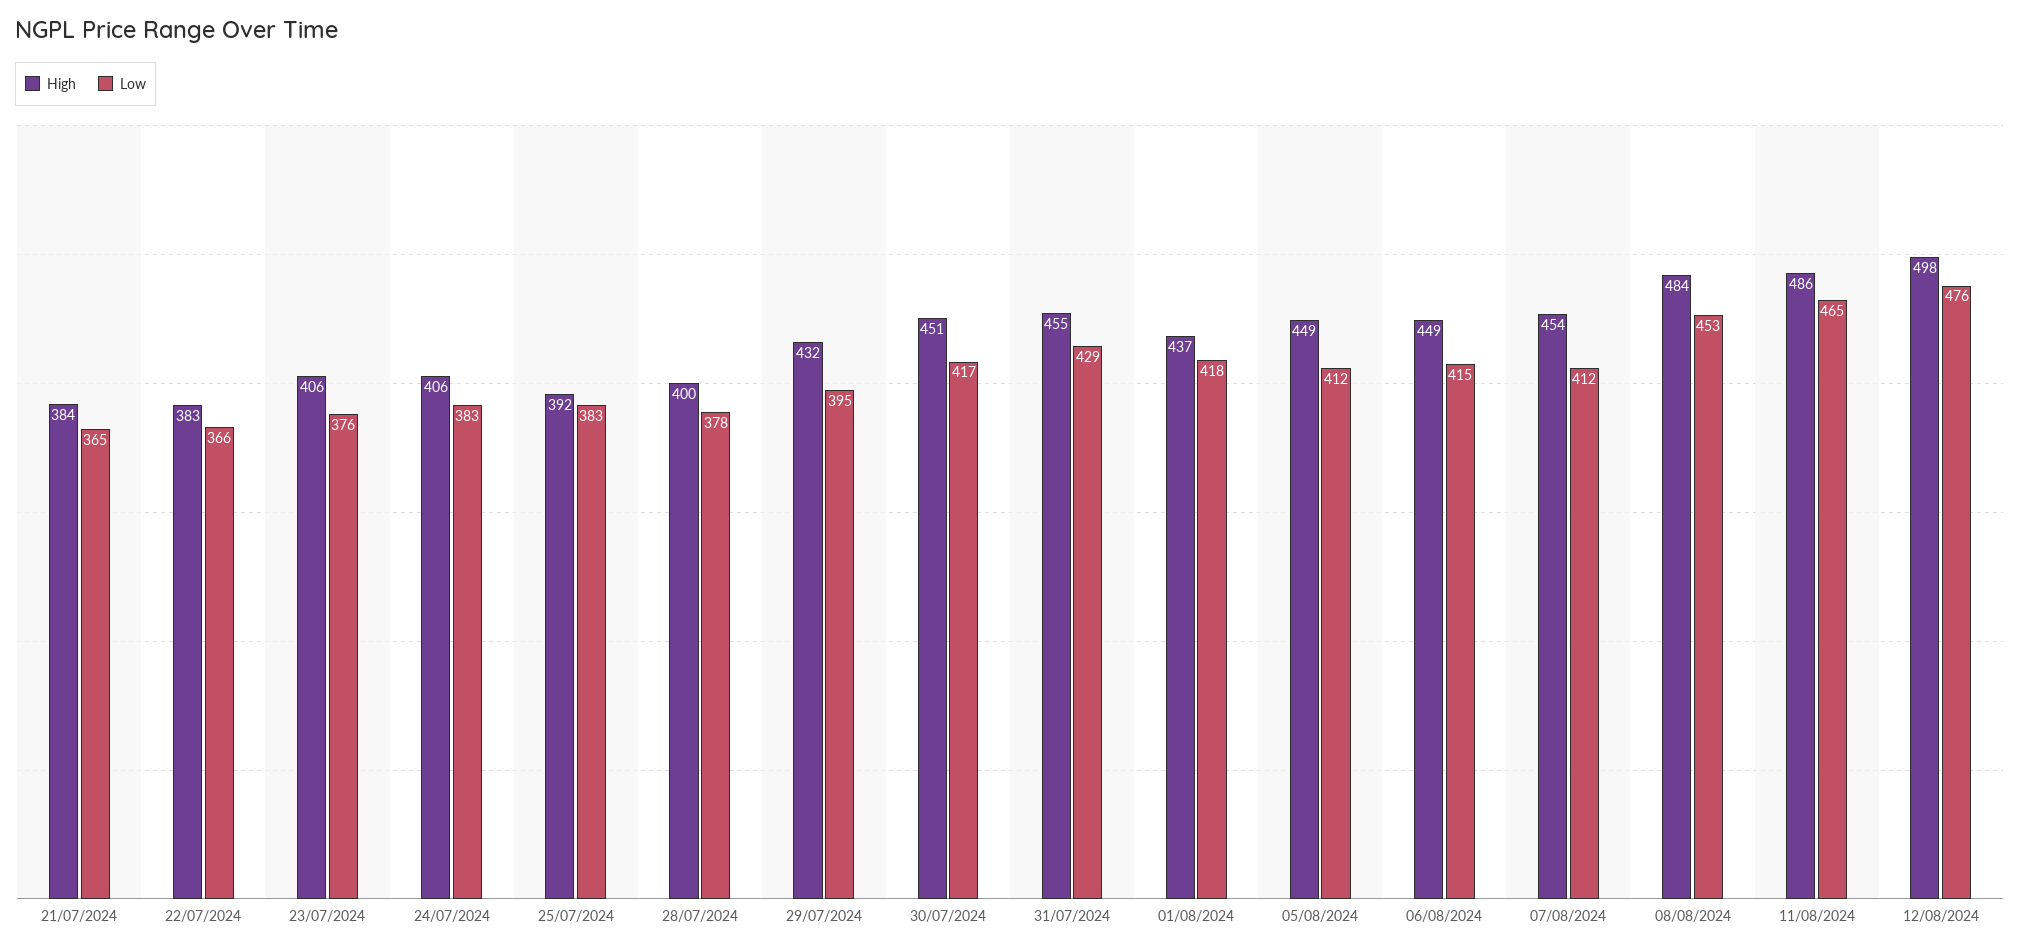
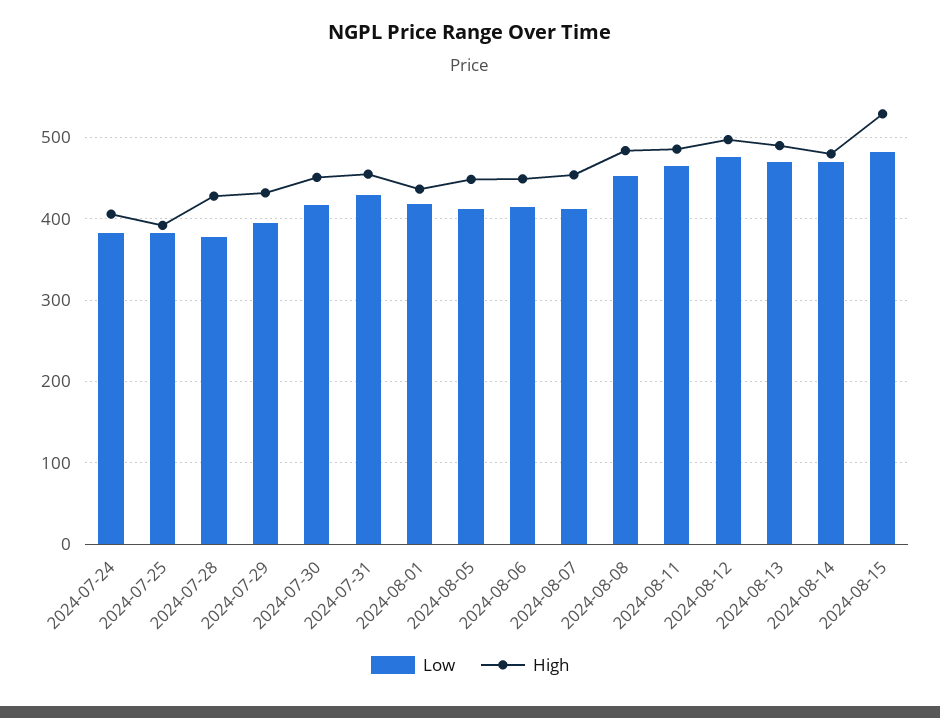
High, 21/07/2024: 384 -> none
Low, 21/07/2024: 365 -> none
High, 22/07/2024: 383 -> none
Low, 22/07/2024: 366 -> none
High, 23/07/2024: 406 -> none
Low, 23/07/2024: 376 -> none
High, 28/07/2024: 400 -> 430
Low, 2024-08-13: none -> 470
High, 2024-08-13: none -> 490
Low, 2024-08-14: none -> 470
High, 2024-08-14: none -> 480
Low, 2024-08-15: none -> 480
High, 2024-08-15: none -> 530

